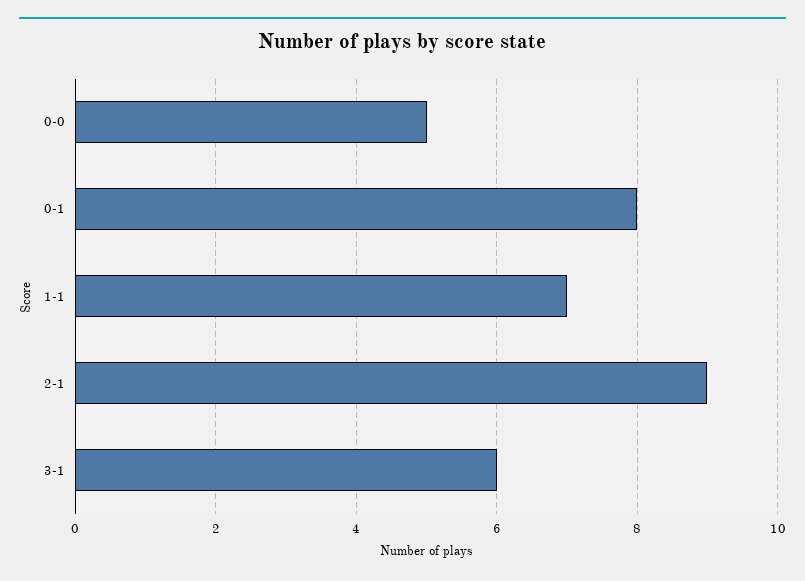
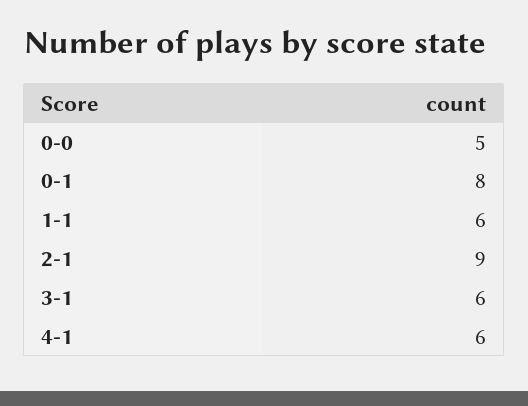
1-1: 7 -> 6
4-1: none -> 6

